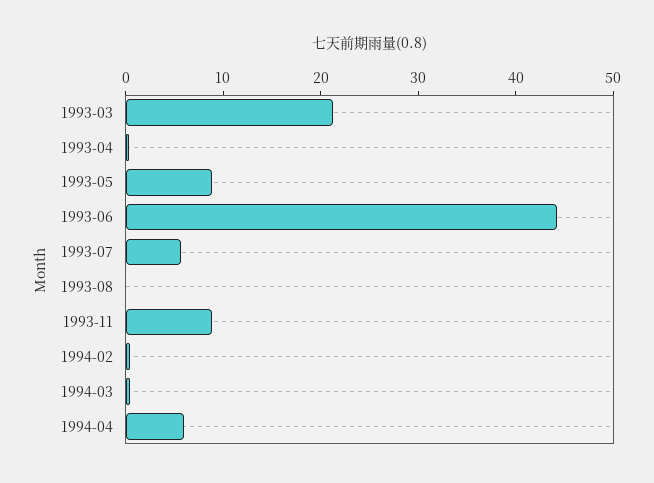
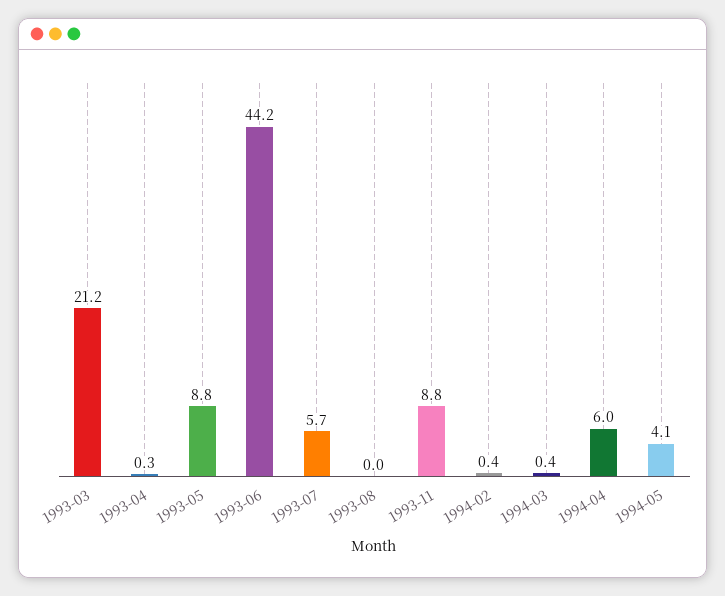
1994-05: none -> 4.1

